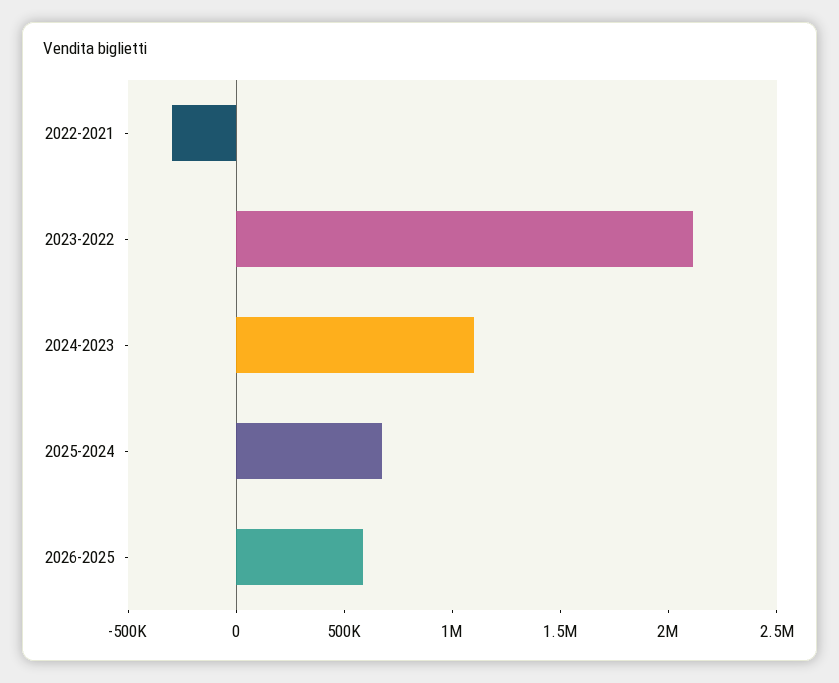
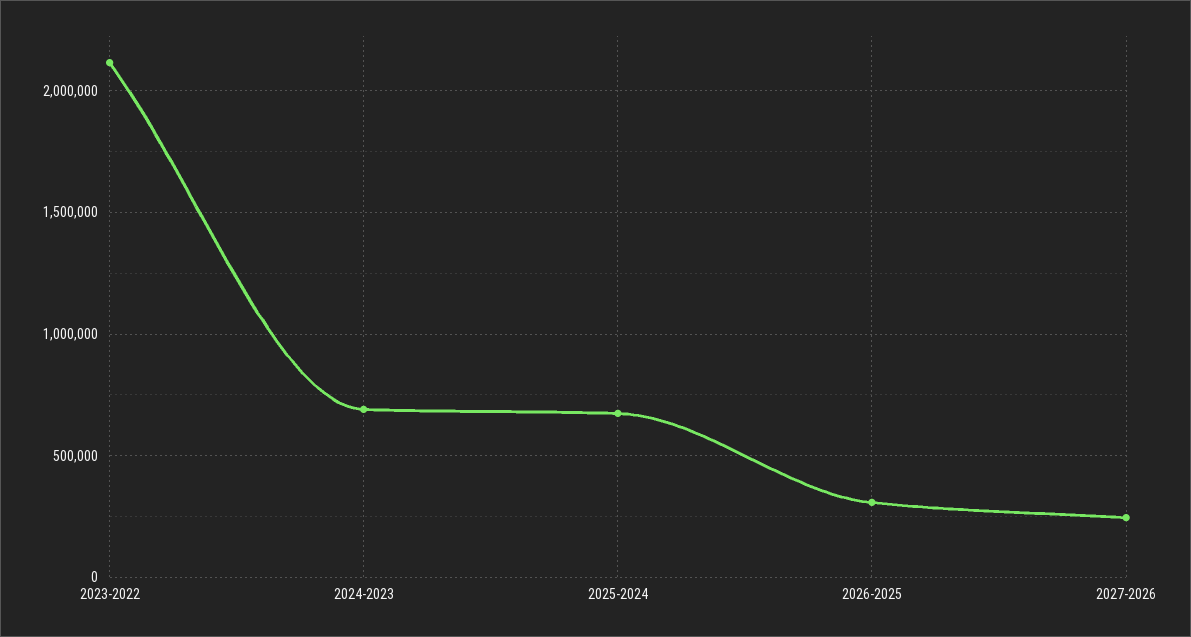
2022-2021: -300000 -> none
2024-2023: 1100000 -> 700000
2026-2025: 600000 -> 300000
2027-2026: none -> 250000

